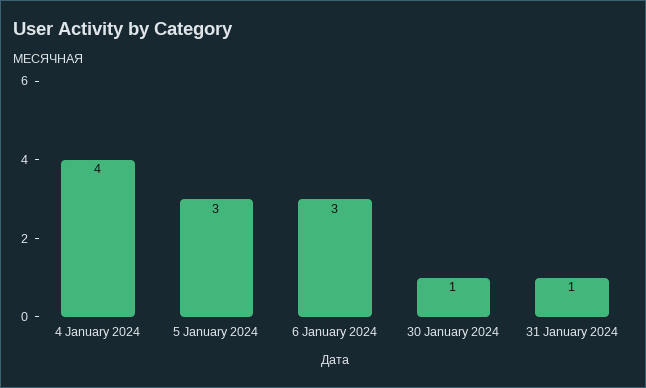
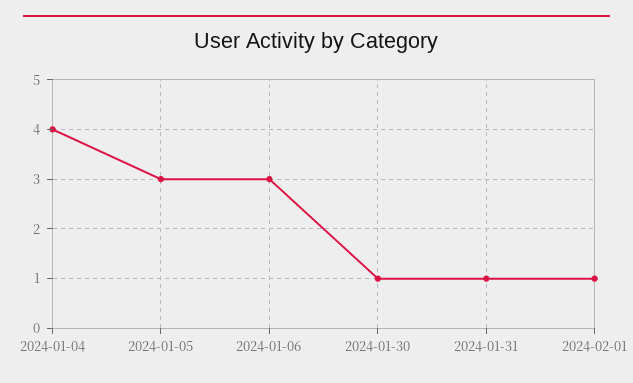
2024-02-01: none -> 1

